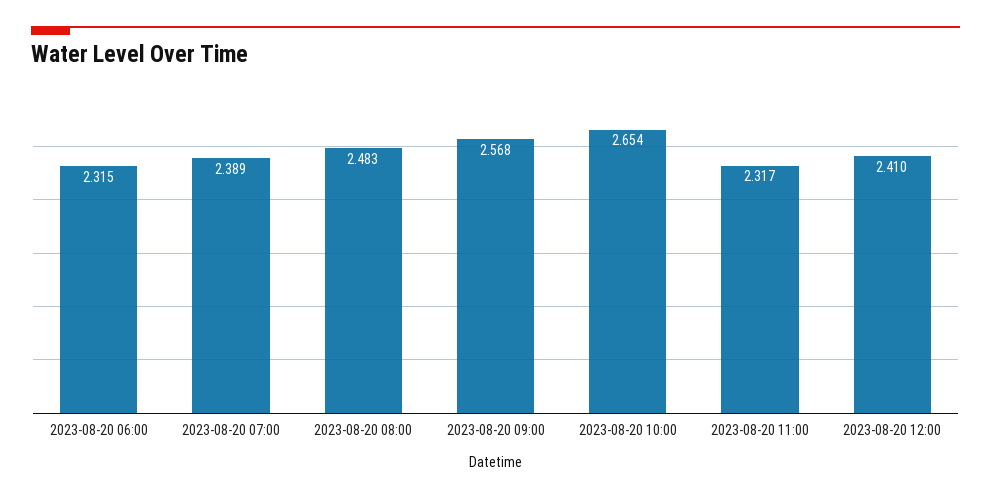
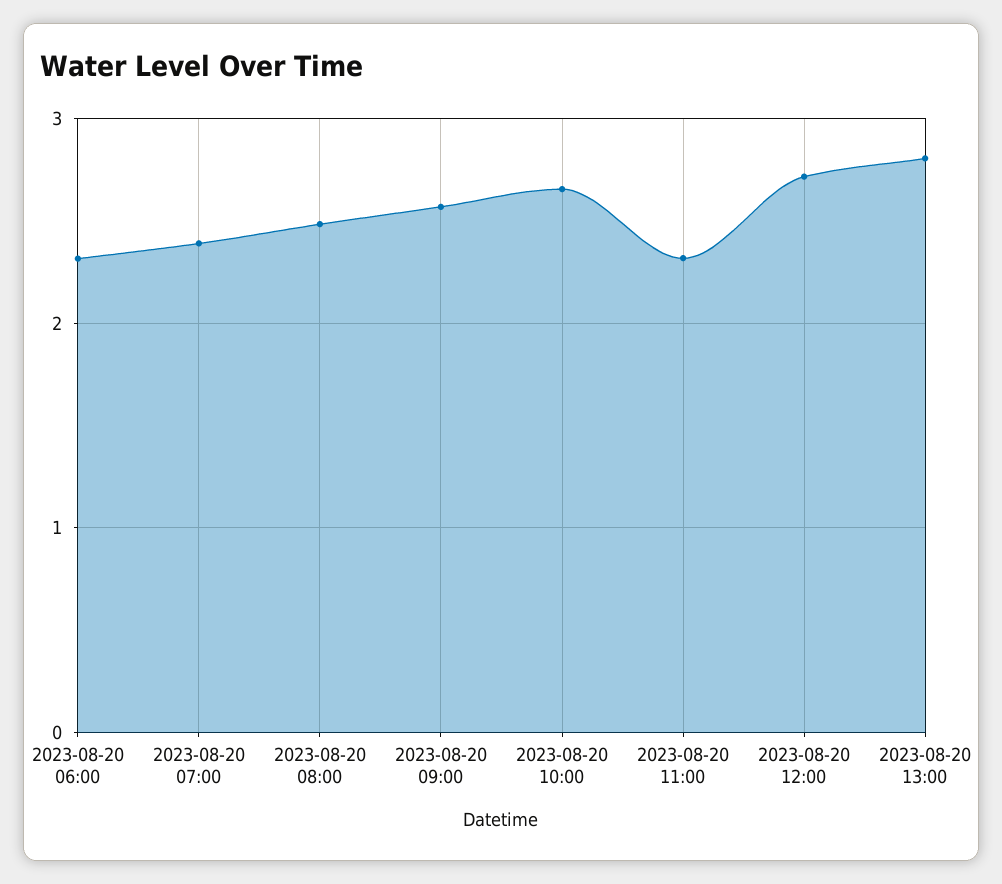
2023-08-20 12:00: 2.41 -> 2.7
2023-08-20 13:00: none -> 2.8

